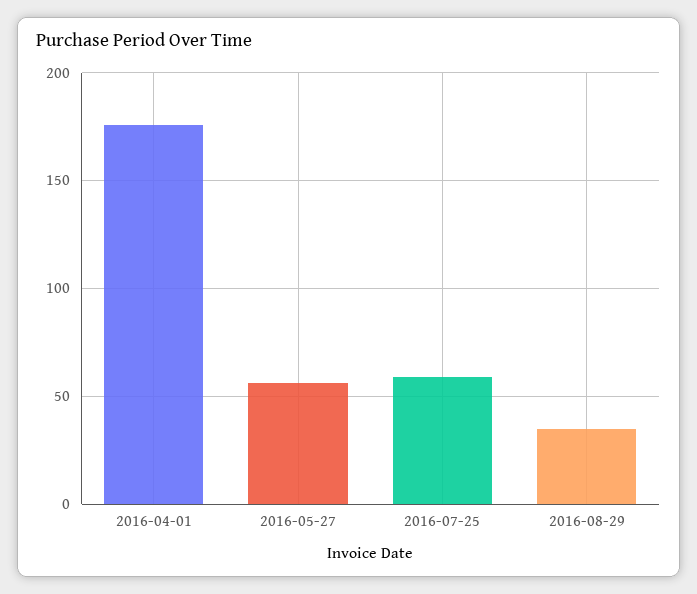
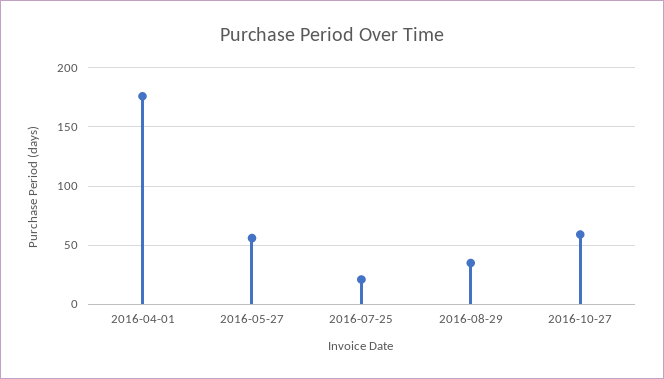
2016-07-25: 60 -> 20
2016-10-27: none -> 60

